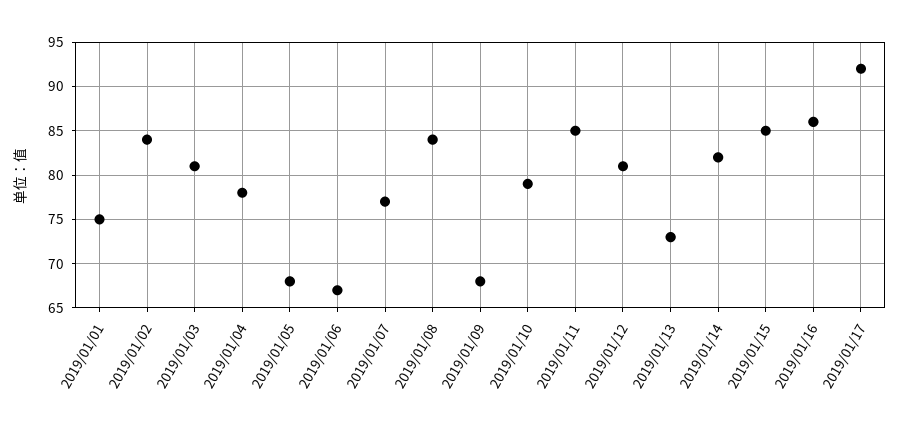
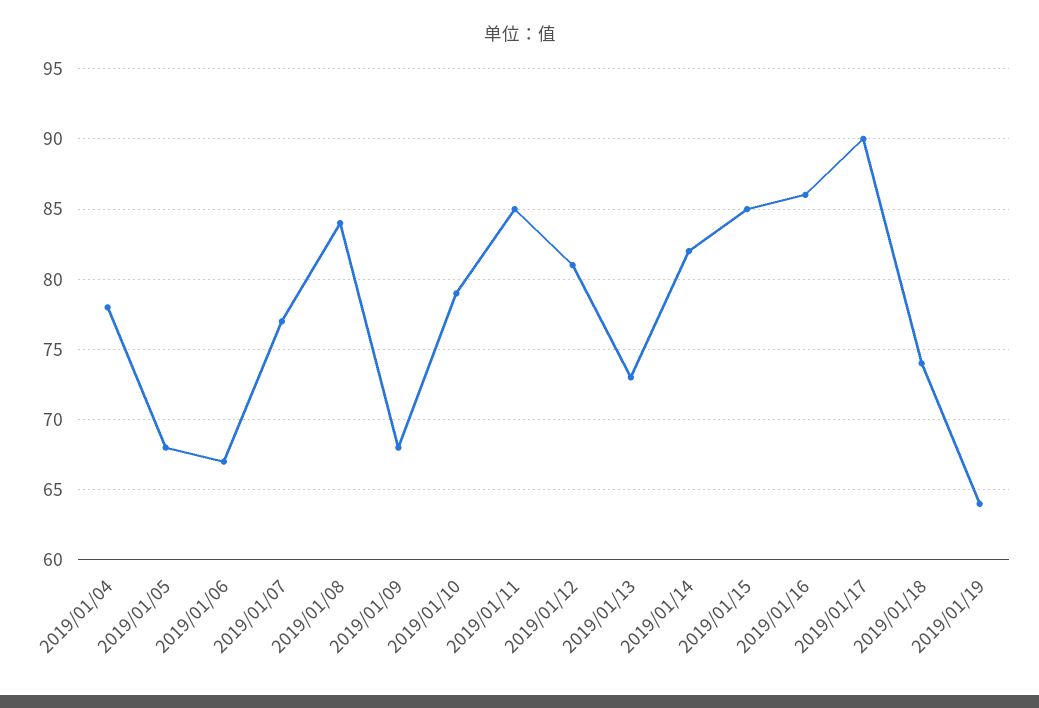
2019/01/01: 75 -> none
2019/01/02: 84 -> none
2019/01/03: 81 -> none
2019/01/17: 92 -> 90
2019/01/18: none -> 74
2019/01/19: none -> 64

